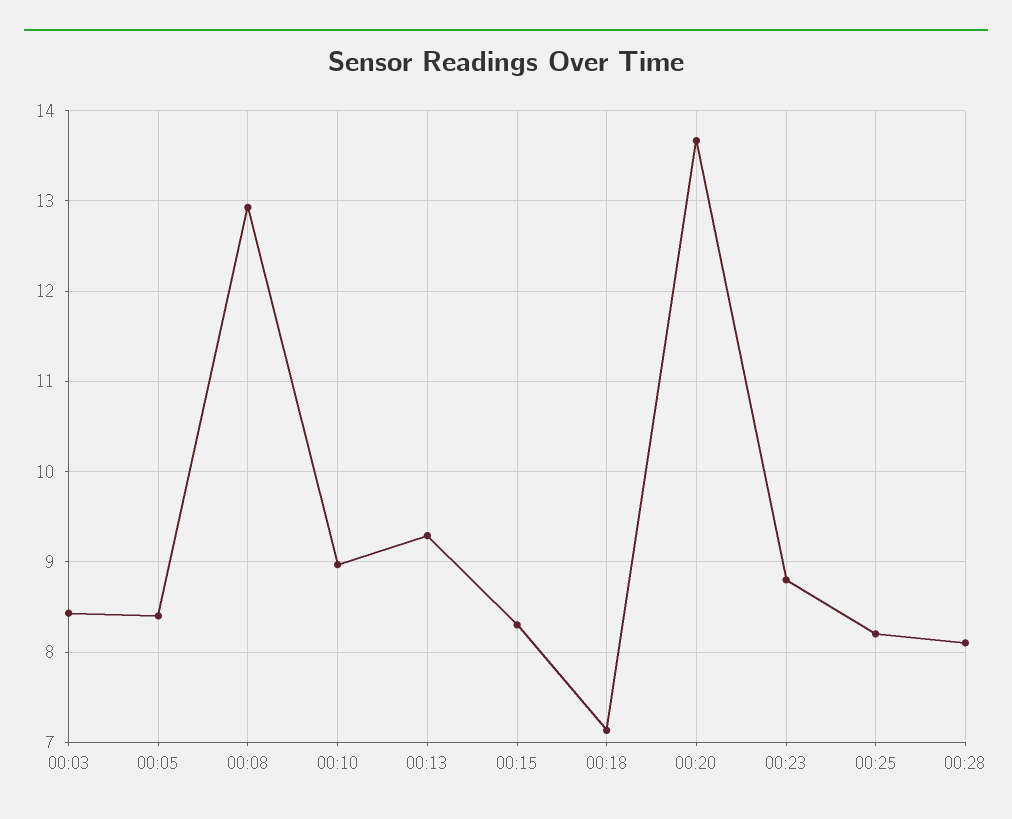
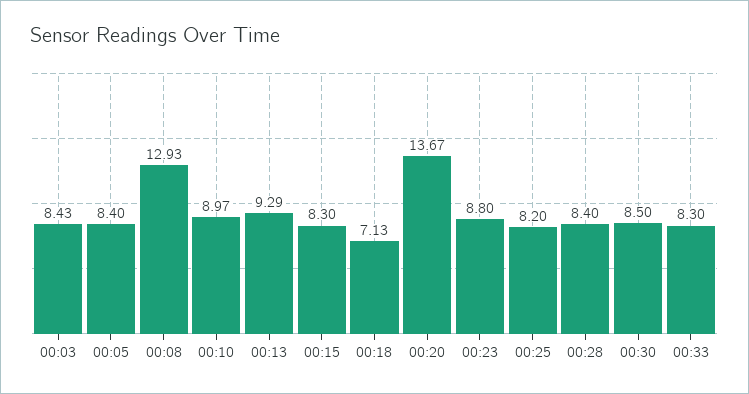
00:28: 8.1 -> 8.4
00:30: none -> 8.5
00:33: none -> 8.3

